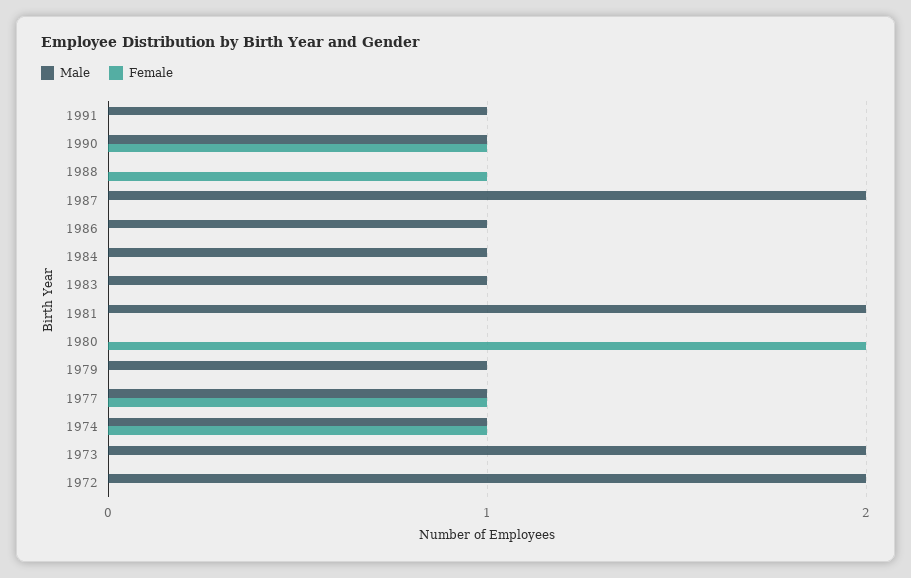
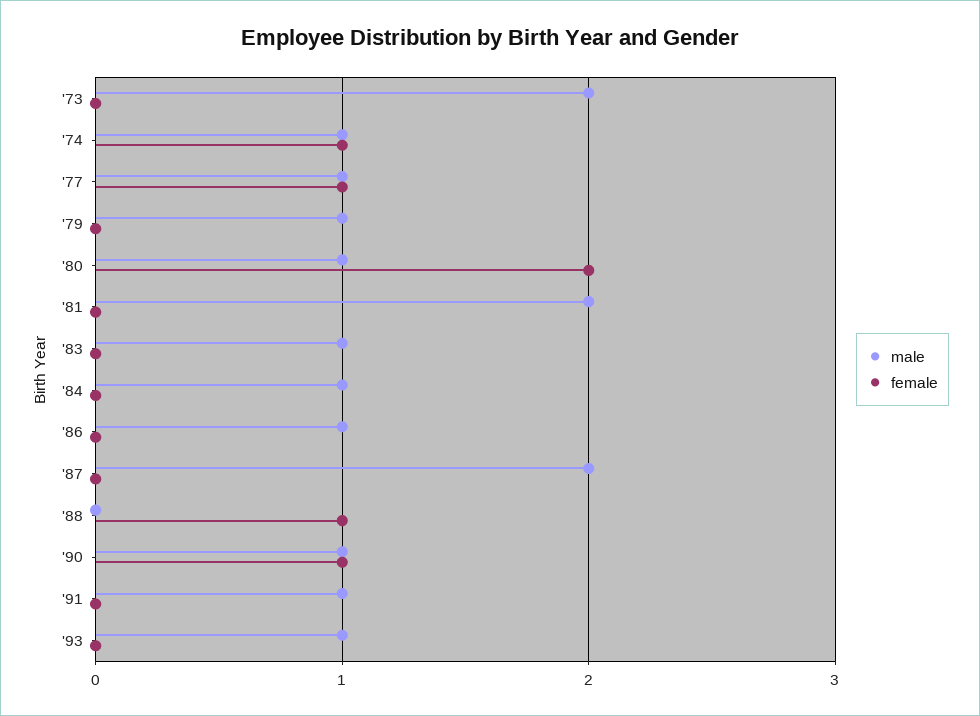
Male, 1980: 0 -> 1
Male, 1972: 2 -> none
Female, 1972: 0 -> none
Male, '93: none -> 1
Female, '93: none -> 0

